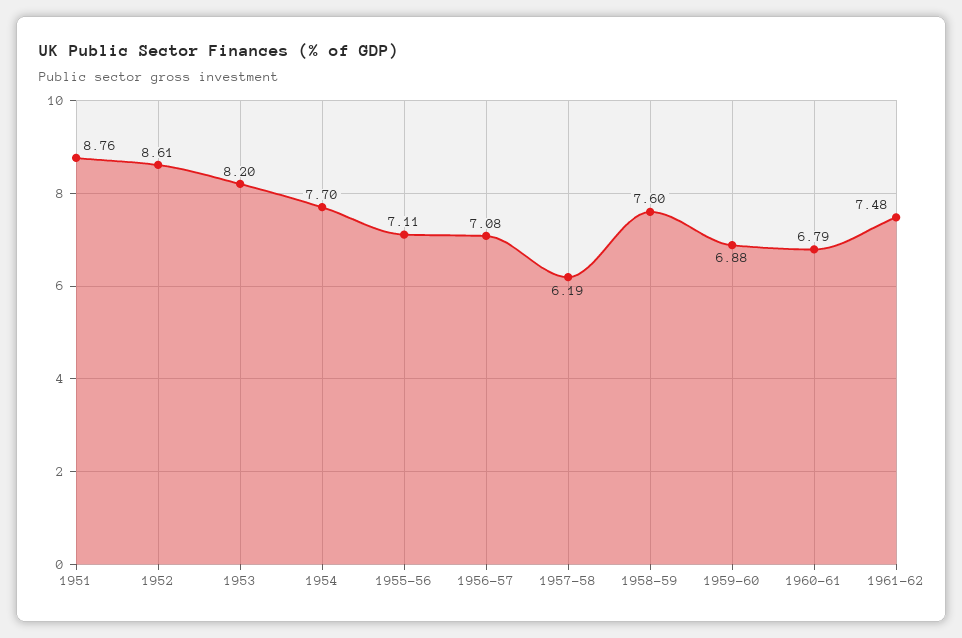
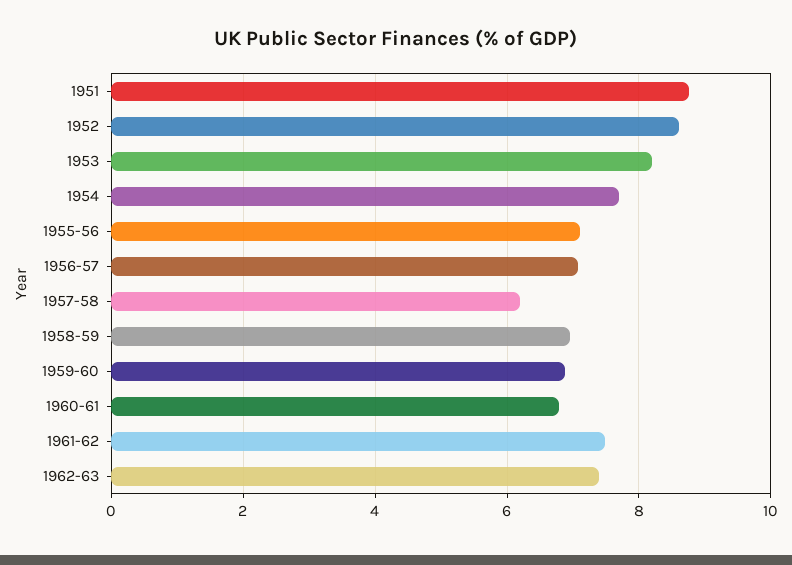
1958-59: 7.6 -> 7
1962-63: none -> 7.4

